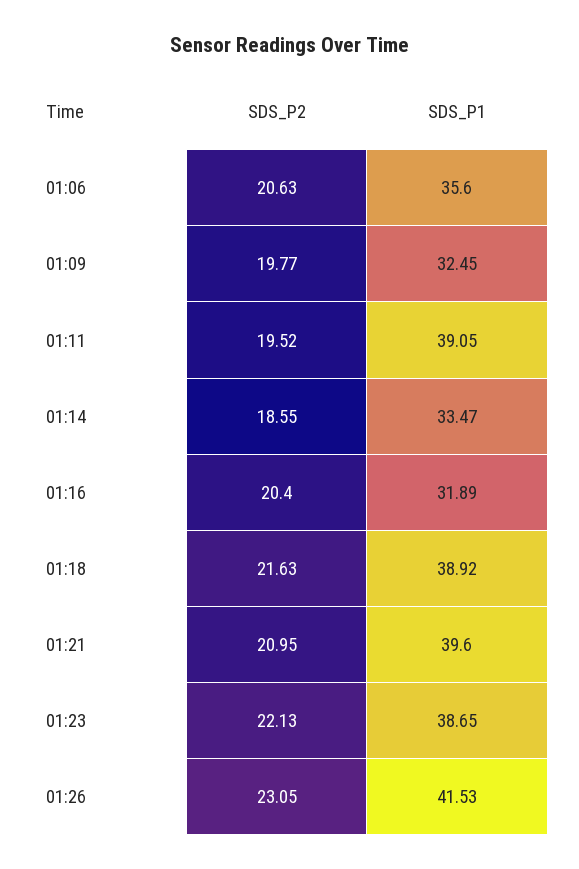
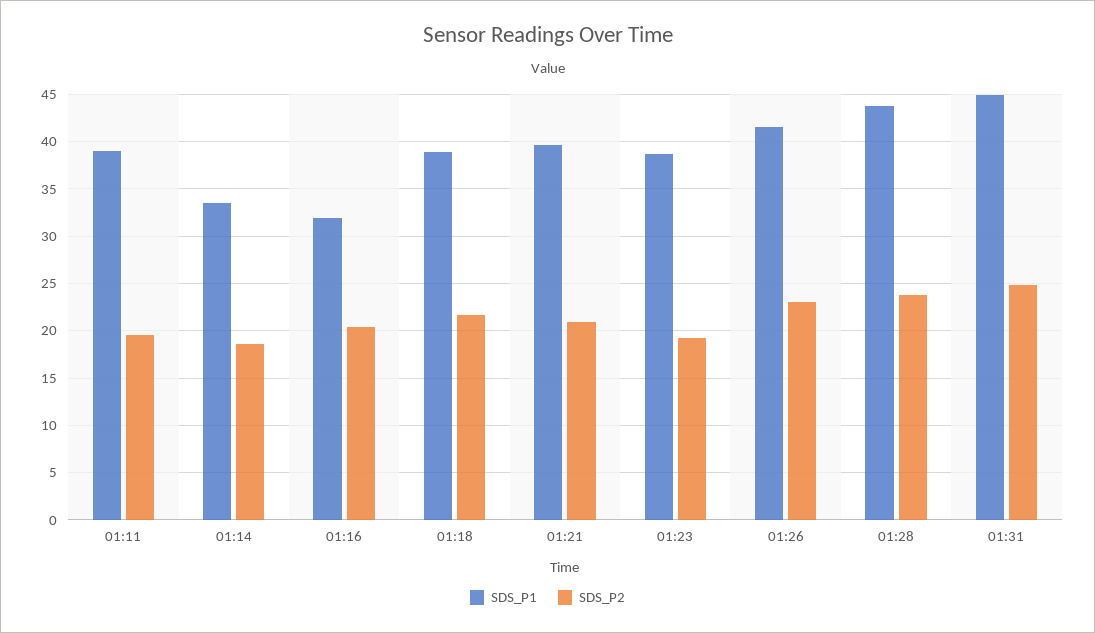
SDS_P2, 01:06: 20.63 -> none
SDS_P1, 01:06: 35.6 -> none
SDS_P2, 01:09: 19.77 -> none
SDS_P1, 01:09: 32.45 -> none
SDS_P2, 01:23: 22.13 -> 19
SDS_P1, 01:28: none -> 44
SDS_P2, 01:28: none -> 24
SDS_P1, 01:31: none -> 45
SDS_P2, 01:31: none -> 25

